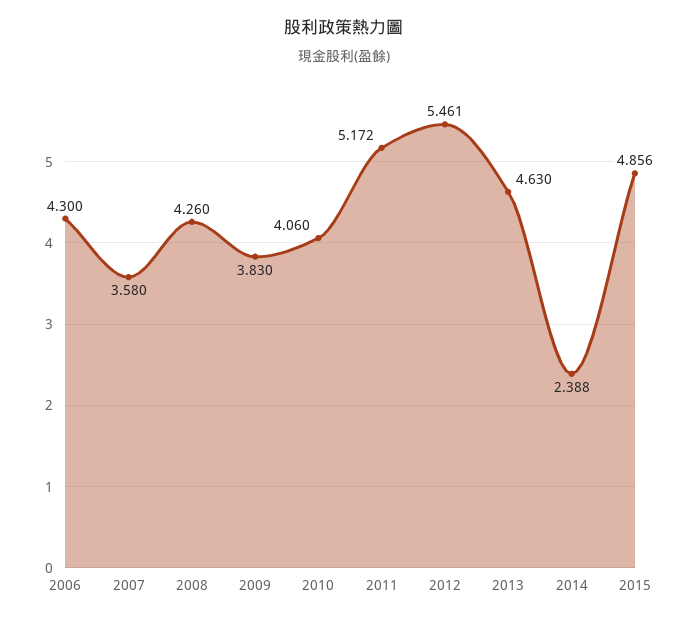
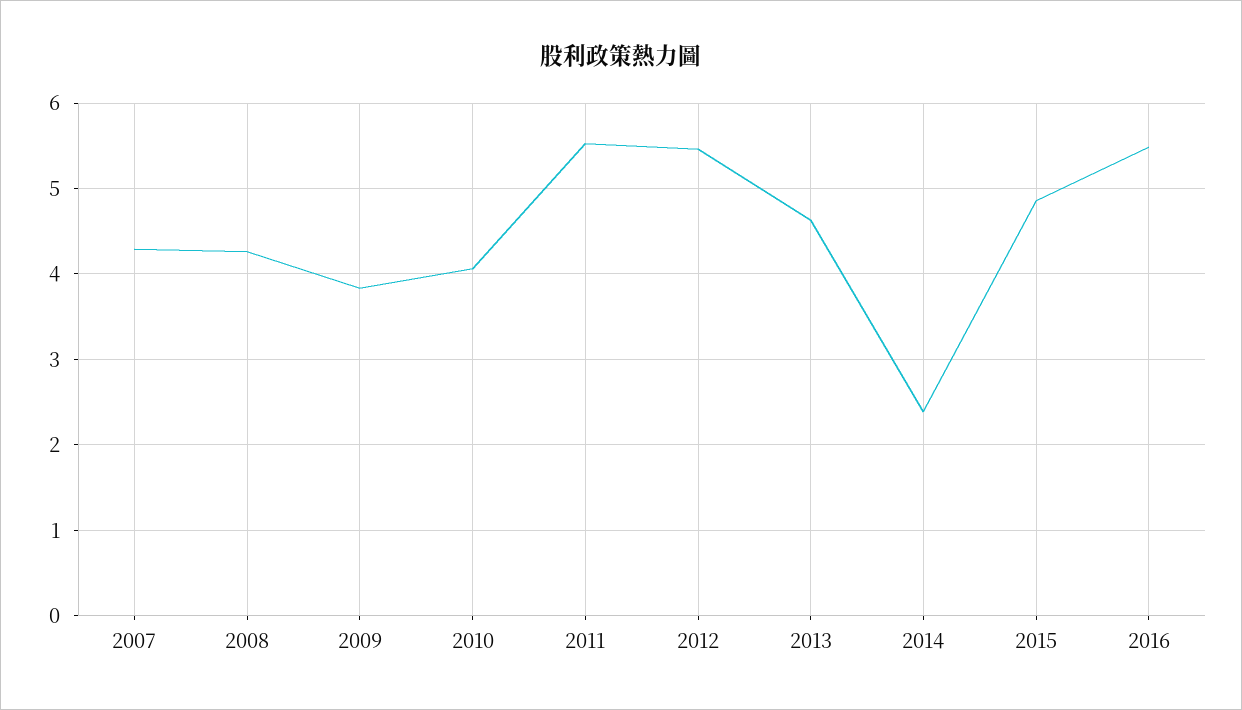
2006: 4.3 -> none
2007: 3.58 -> 4.3
2011: 5.172 -> 5.5
2016: none -> 5.5

